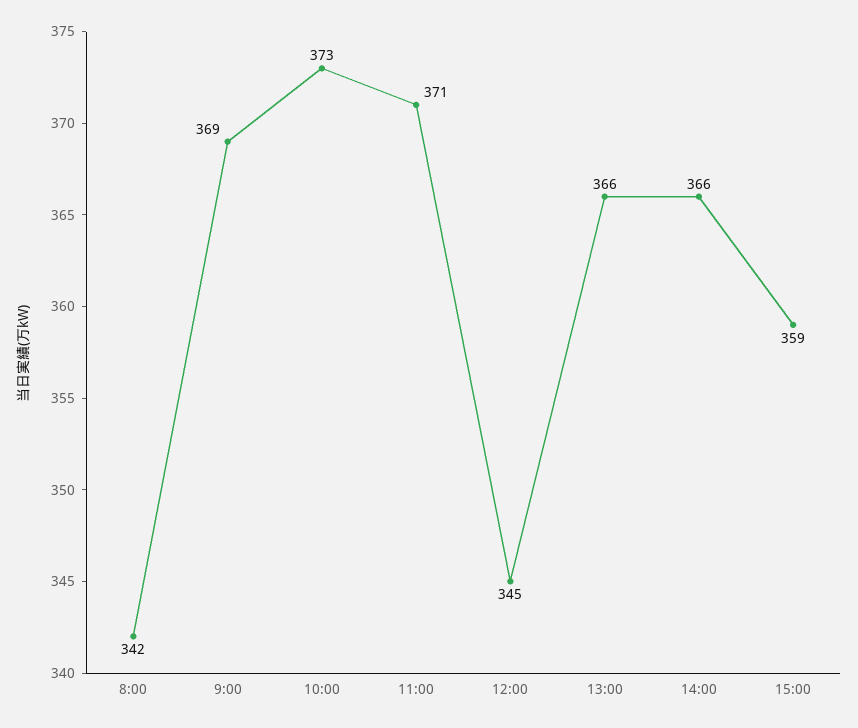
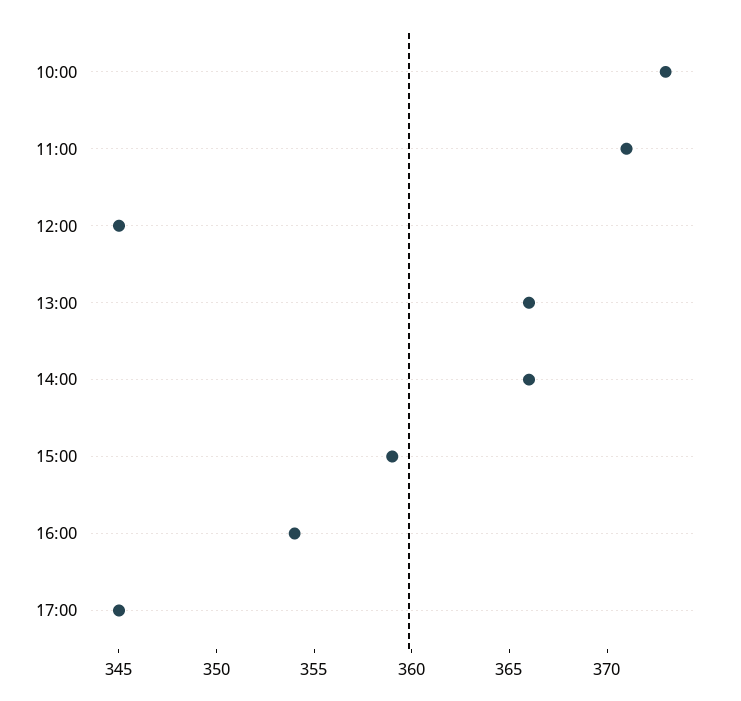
8:00: 342 -> none
9:00: 369 -> none
16:00: none -> 354
17:00: none -> 345

